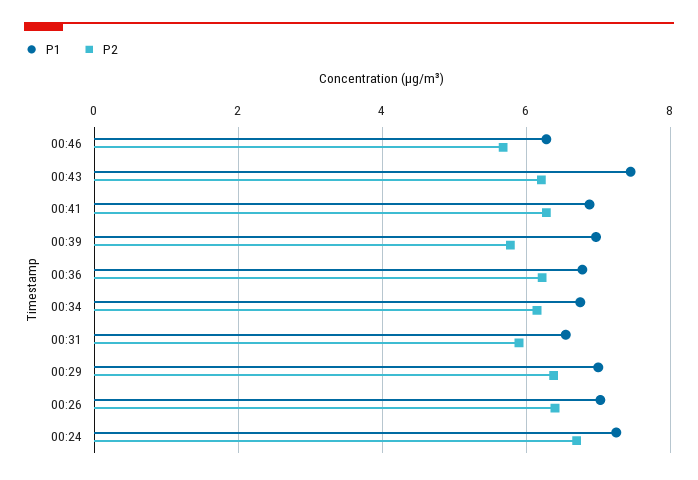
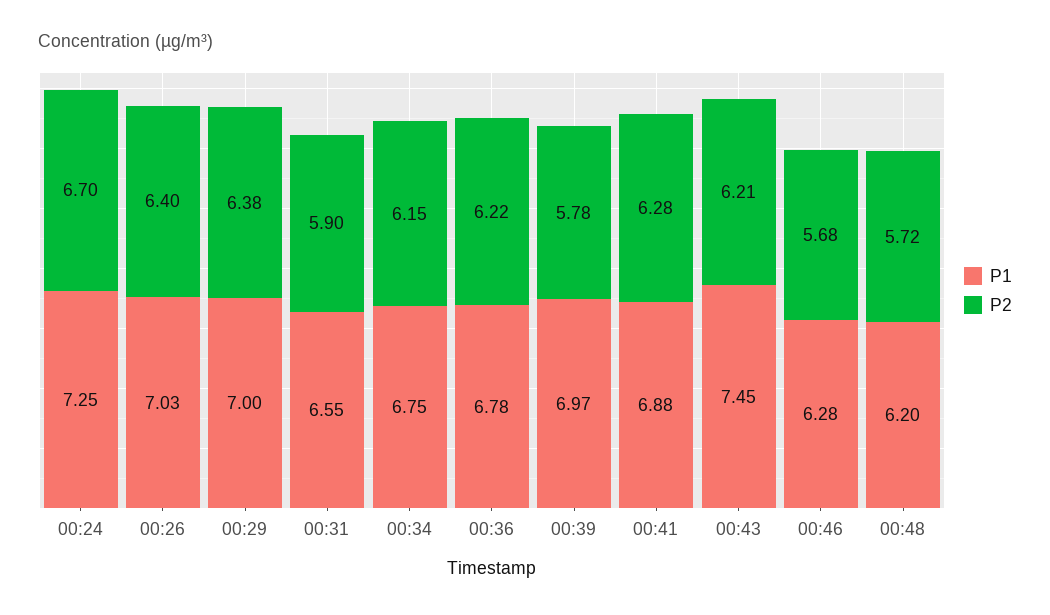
P1, 00:48: none -> 6.2
P2, 00:48: none -> 5.72

